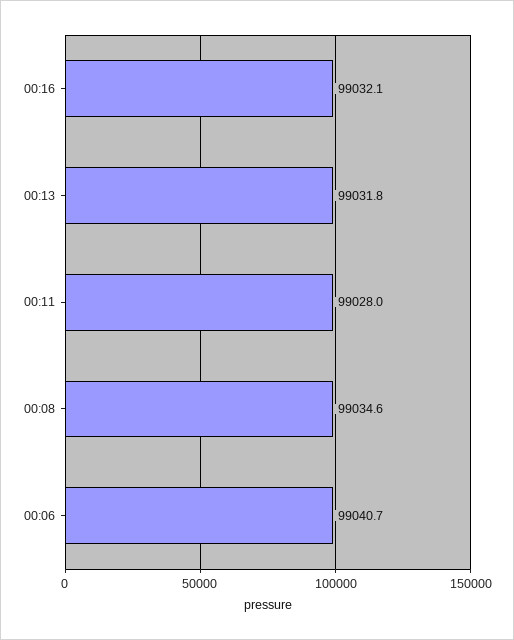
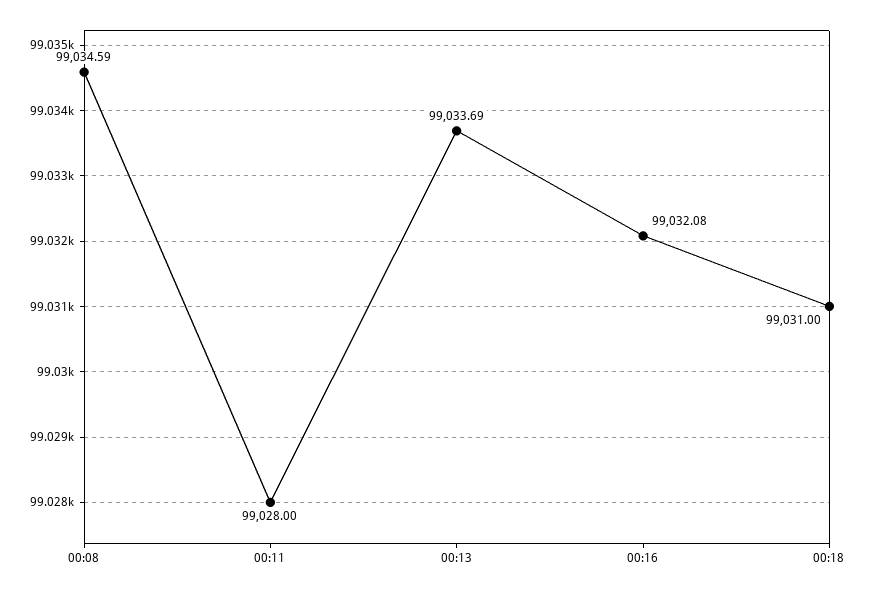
00:13: 99031.8 -> 99033.69
00:06: 99040.7 -> none
00:18: none -> 99031

